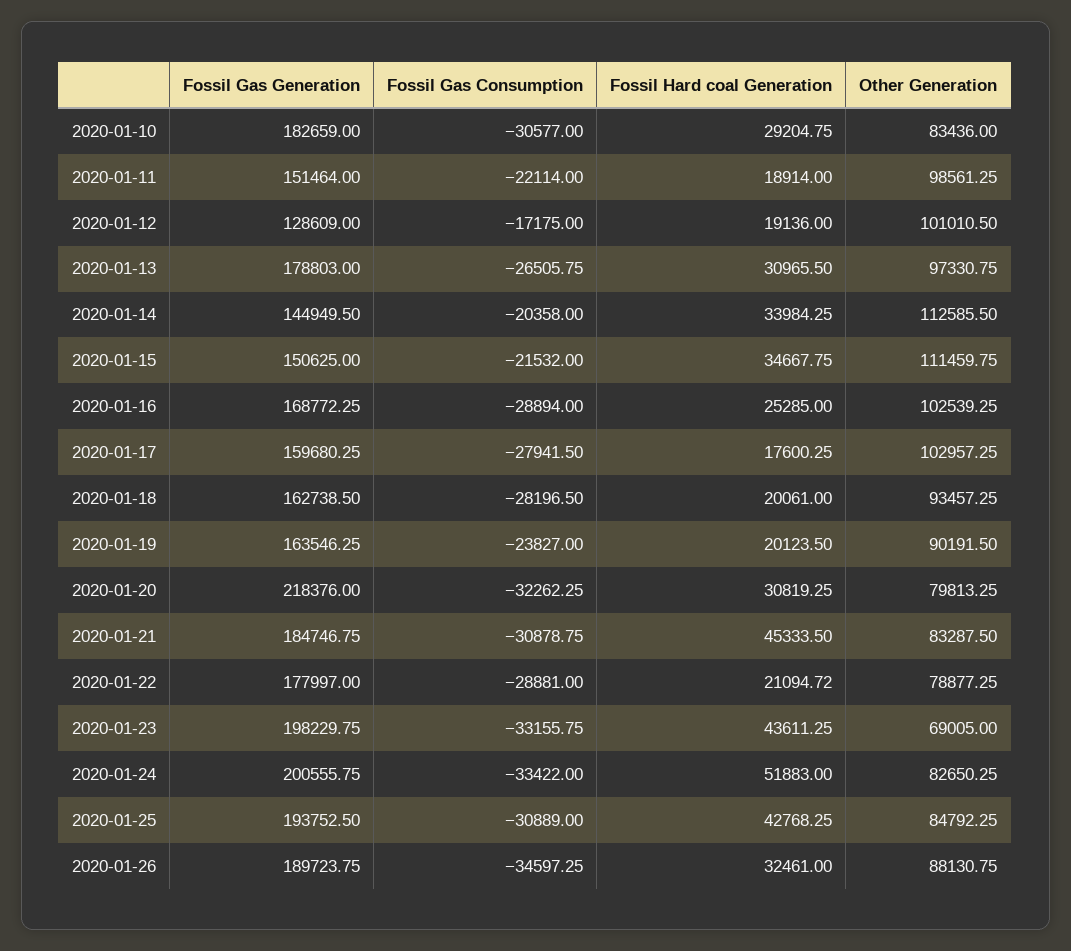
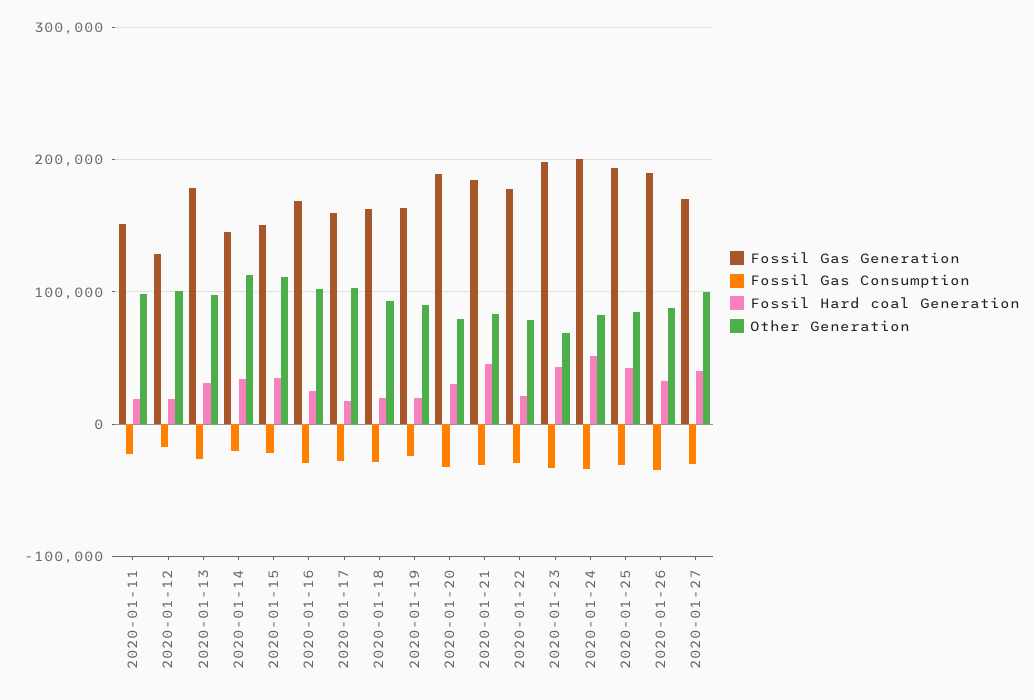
Fossil Gas Generation, 2020-01-10: 182659 -> none
Fossil Gas Consumption, 2020-01-10: -30577 -> none
Fossil Hard coal Generation, 2020-01-10: 29204.75 -> none
Other Generation, 2020-01-10: 83436 -> none
Fossil Gas Generation, 2020-01-20: 218376 -> 190000
Fossil Gas Generation, 2020-01-27: none -> 170000
Fossil Gas Consumption, 2020-01-27: none -> -30000
Fossil Hard coal Generation, 2020-01-27: none -> 40000
Other Generation, 2020-01-27: none -> 100000

